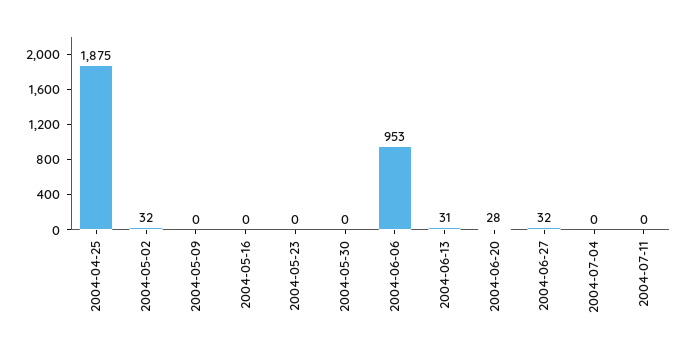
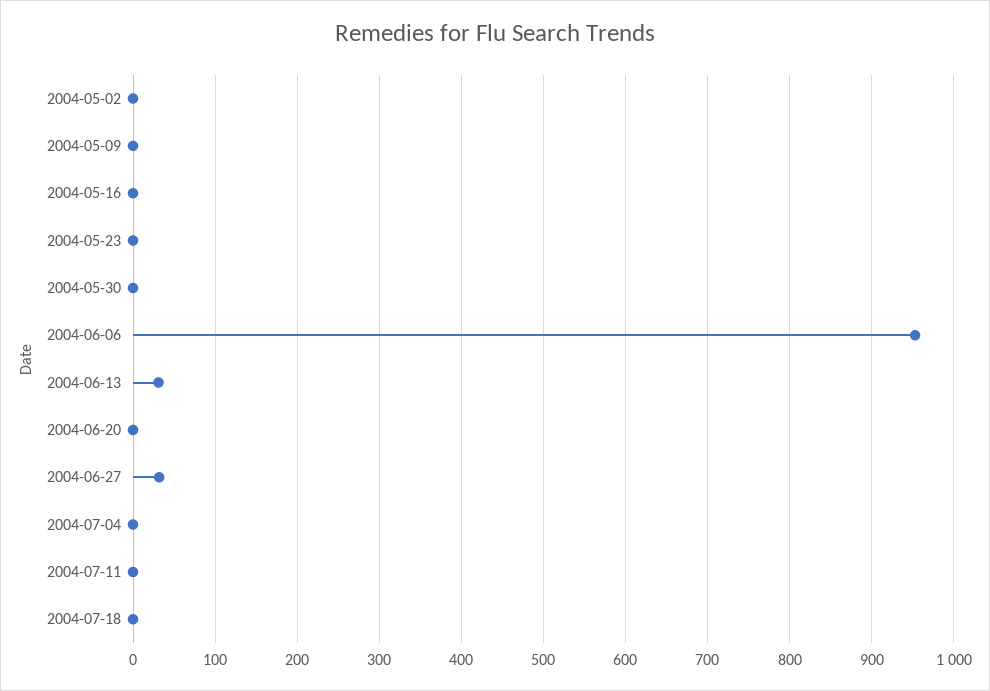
2004-04-25: 1875 -> none
2004-05-02: 32 -> 0
2004-06-20: 28 -> 0
2004-07-18: none -> 0

